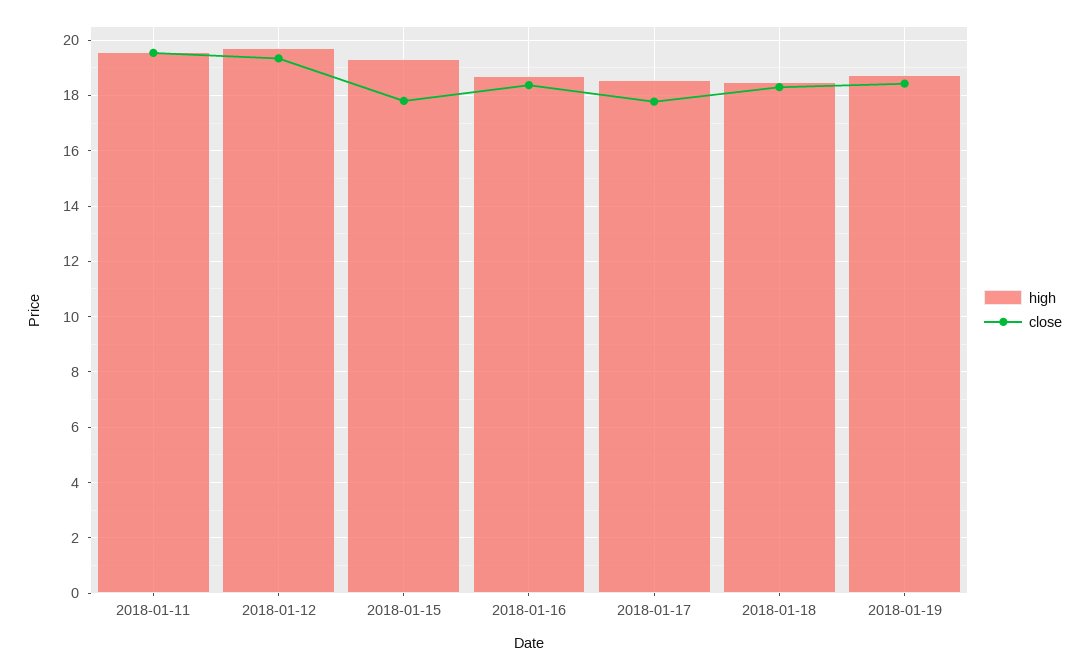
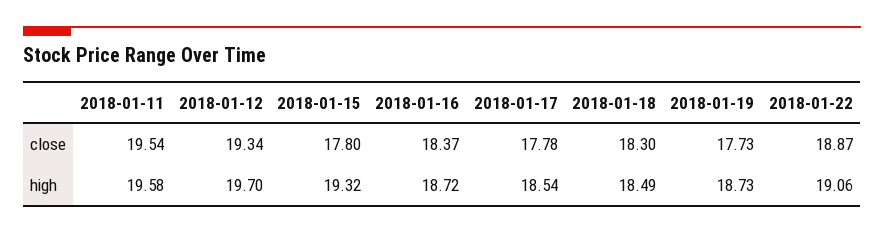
close, 2018-01-19: 18.5 -> 17.73
close, 2018-01-22: none -> 18.87
high, 2018-01-22: none -> 19.06

